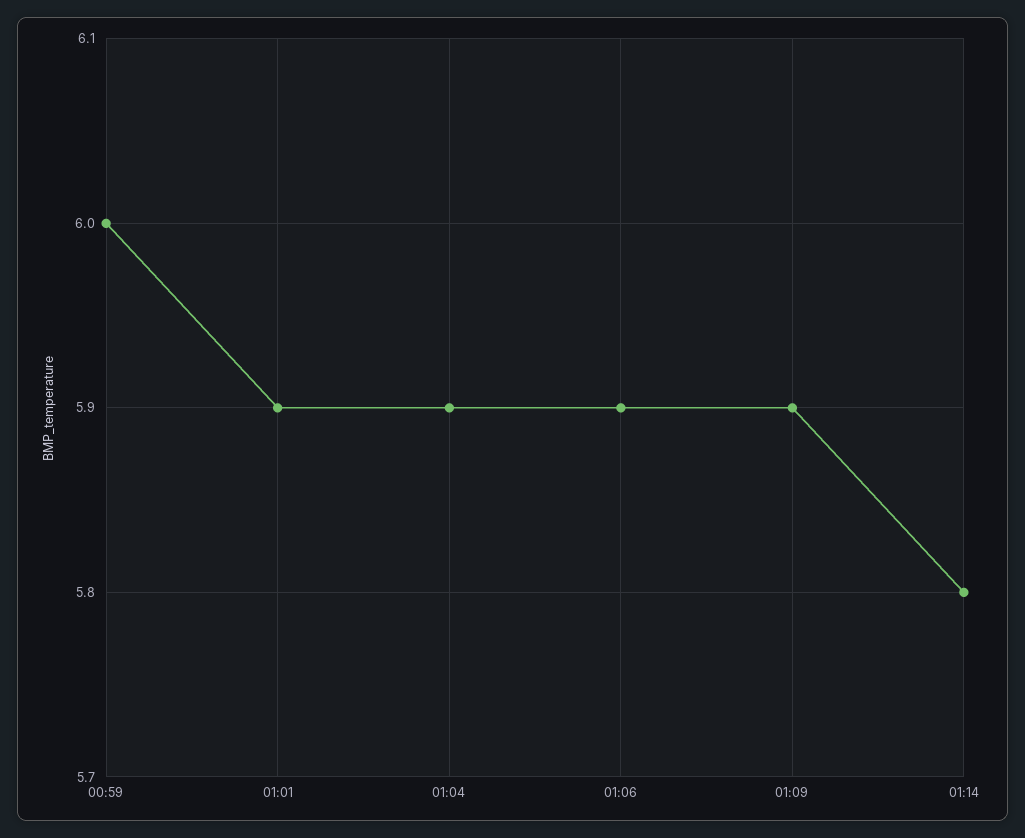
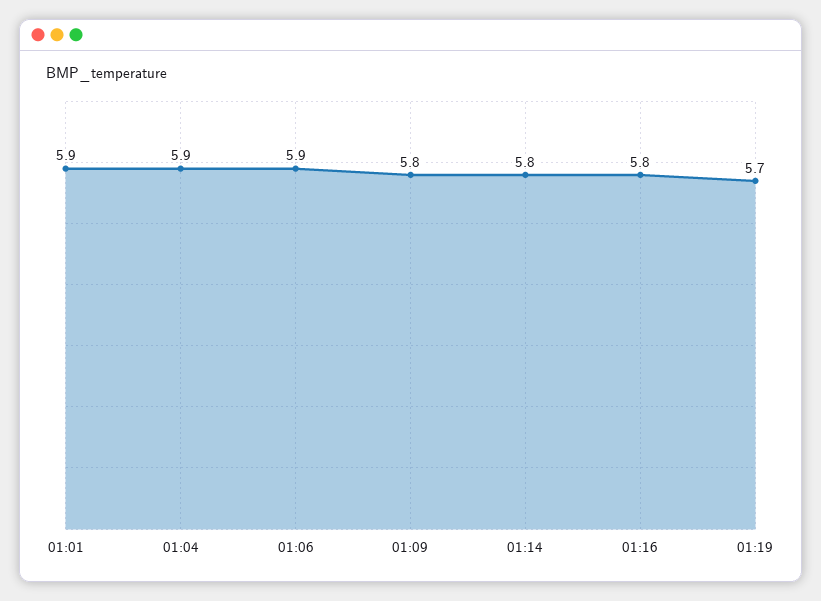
00:59: 6 -> none
01:09: 5.9 -> 5.8
01:16: none -> 5.8
01:19: none -> 5.7

